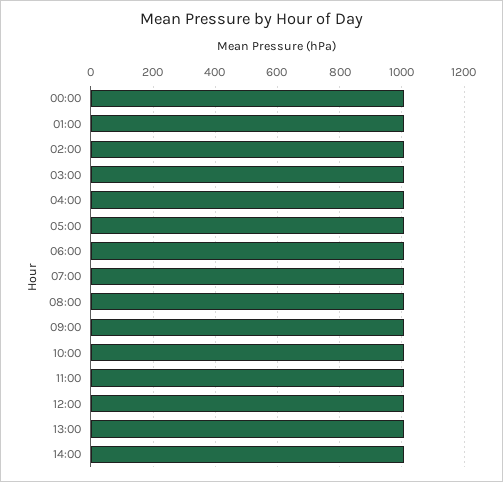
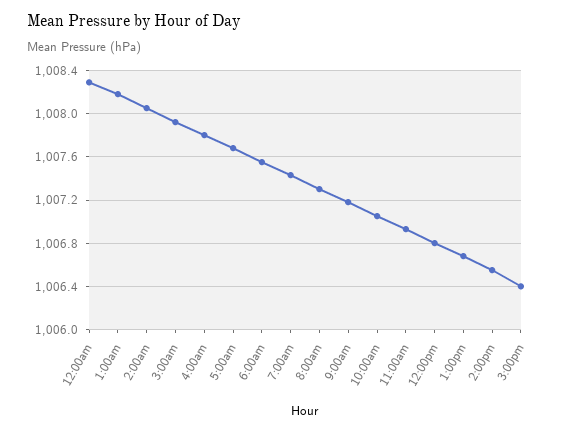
3:00pm: none -> 1006.4

